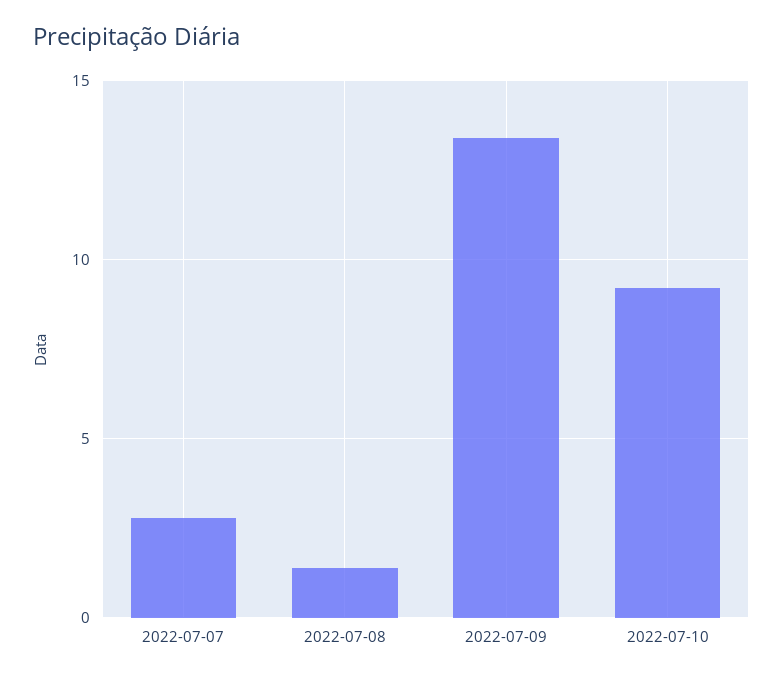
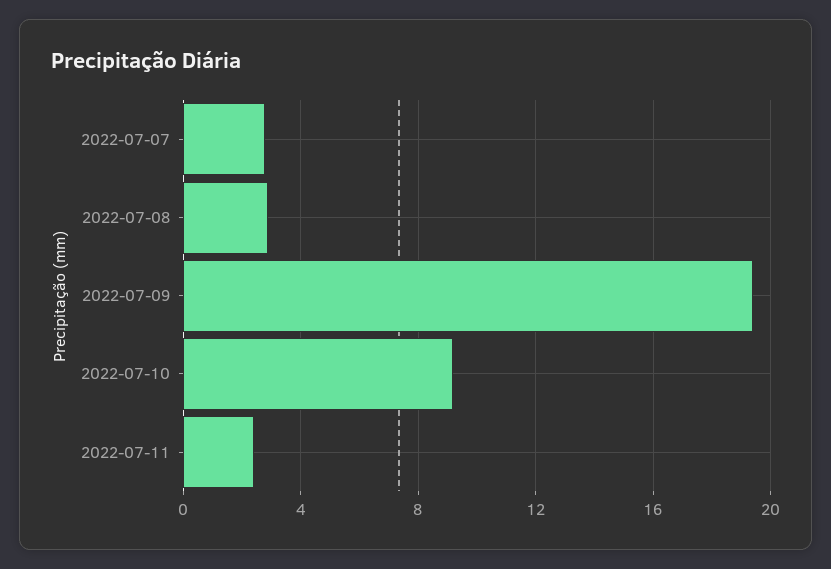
2022-07-08: 1.5 -> 3
2022-07-09: 13.5 -> 19.5
2022-07-11: none -> 2.5

